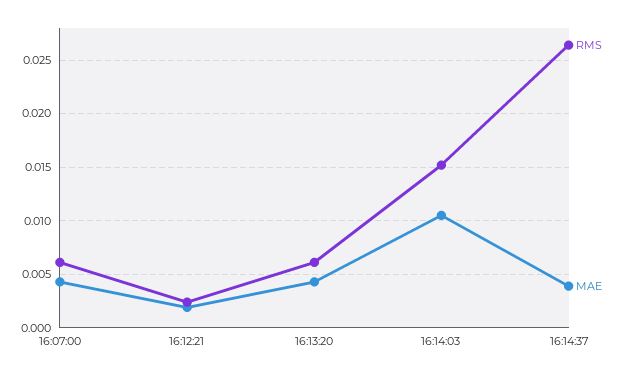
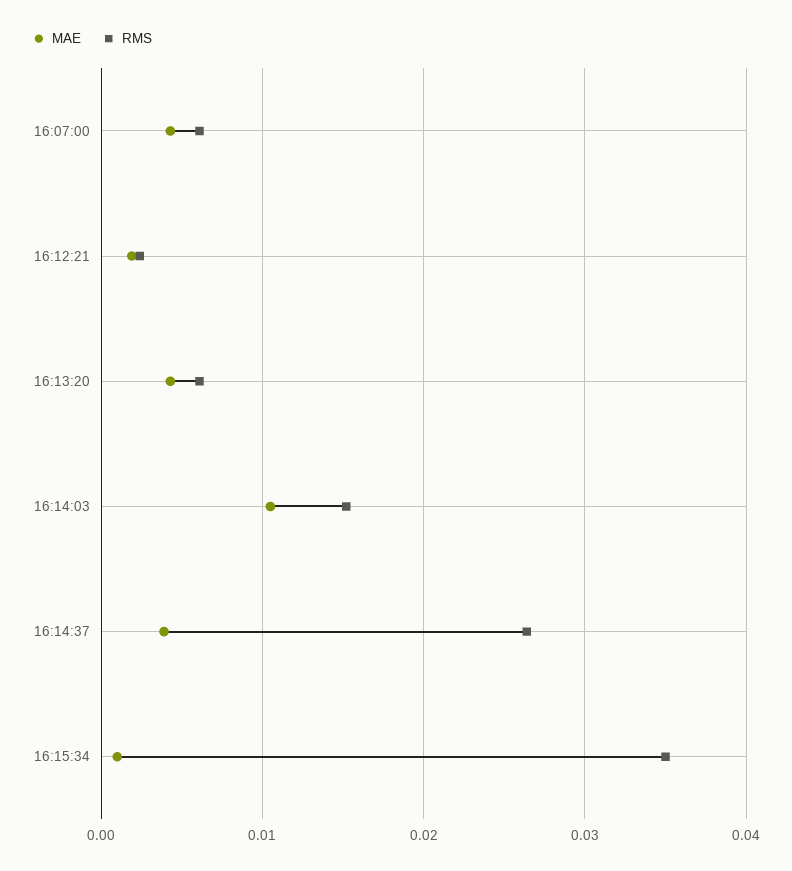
MAE, 16:15:34: none -> 0.001
RMS, 16:15:34: none -> 0.035

